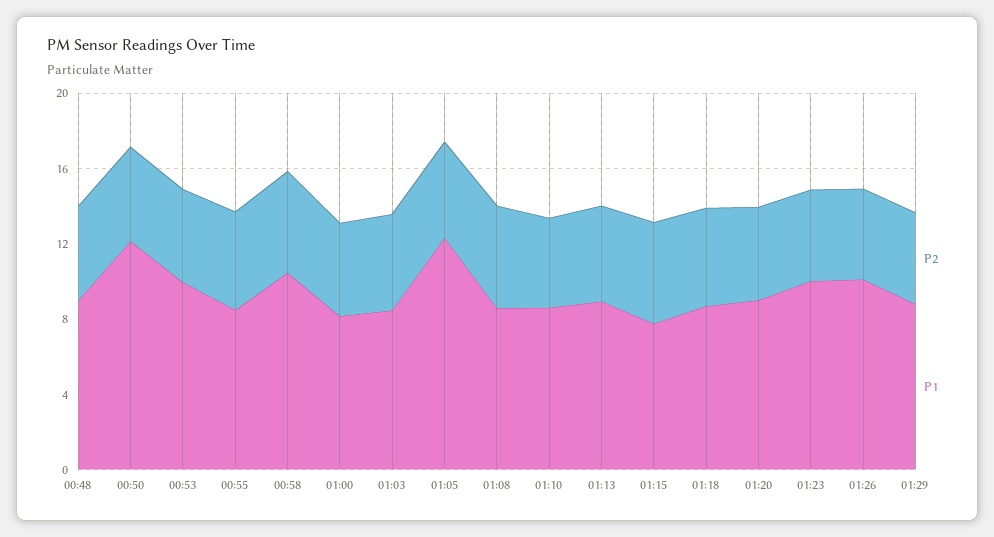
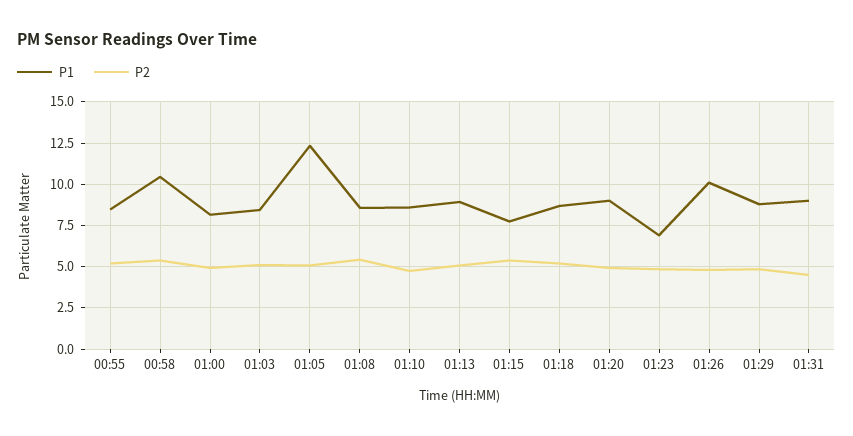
P2, 00:48: 5 -> none
P1, 00:48: 9 -> none
P2, 00:50: 5 -> none
P1, 00:50: 12 -> none
P2, 00:53: 5 -> none
P1, 00:53: 10 -> none
P1, 01:23: 10 -> 7
P1, 01:31: none -> 9
P2, 01:31: none -> 4.5

